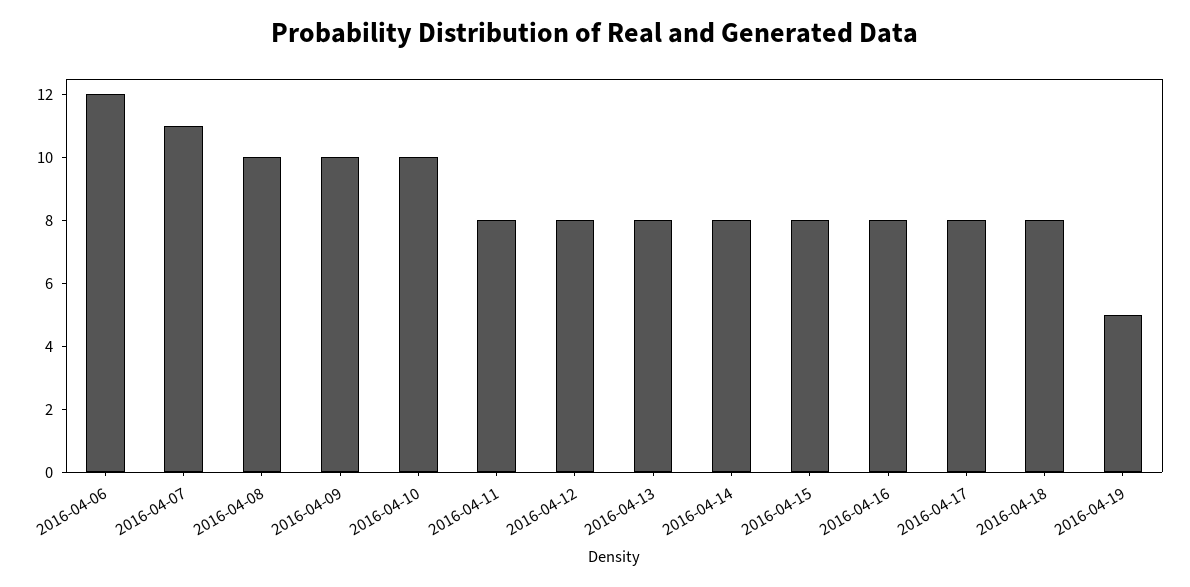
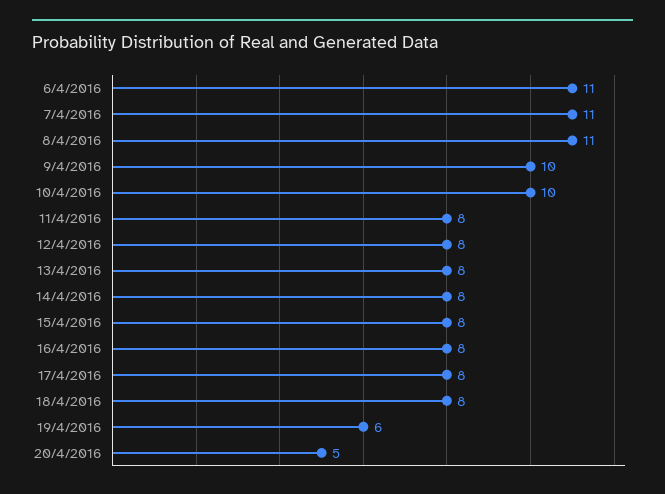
2016-04-06: 12 -> 11
2016-04-08: 10 -> 11
2016-04-19: 5 -> 6
20/4/2016: none -> 5

